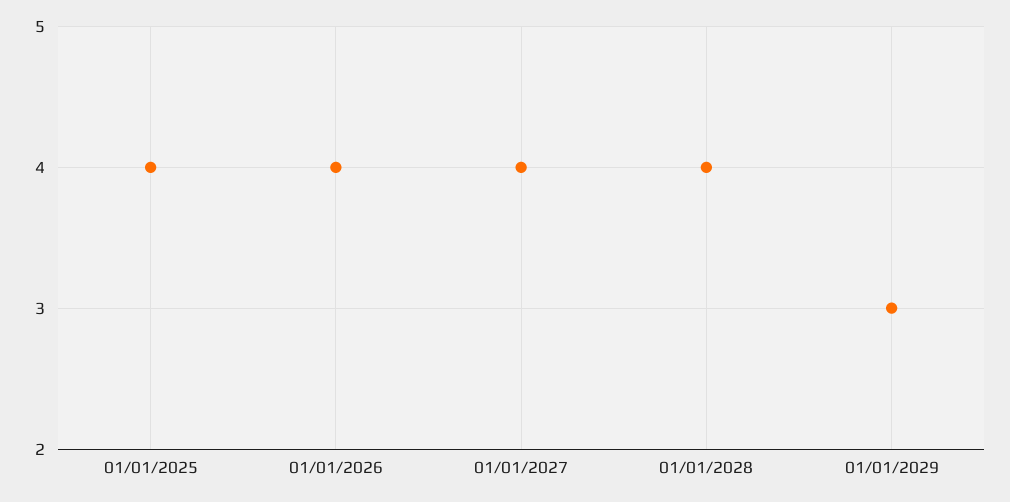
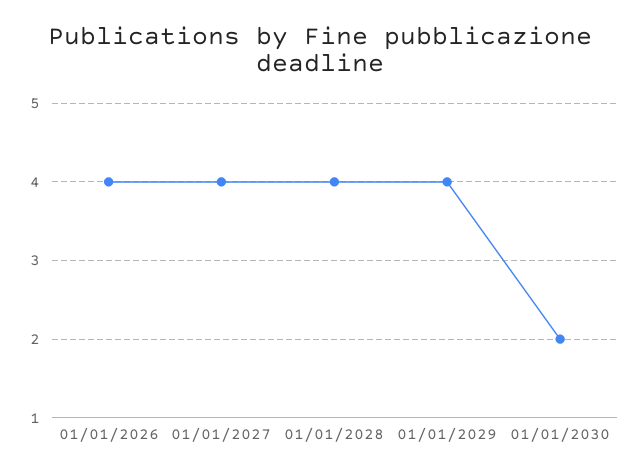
01/01/2025: 4 -> none
01/01/2029: 3 -> 4
01/01/2030: none -> 2

